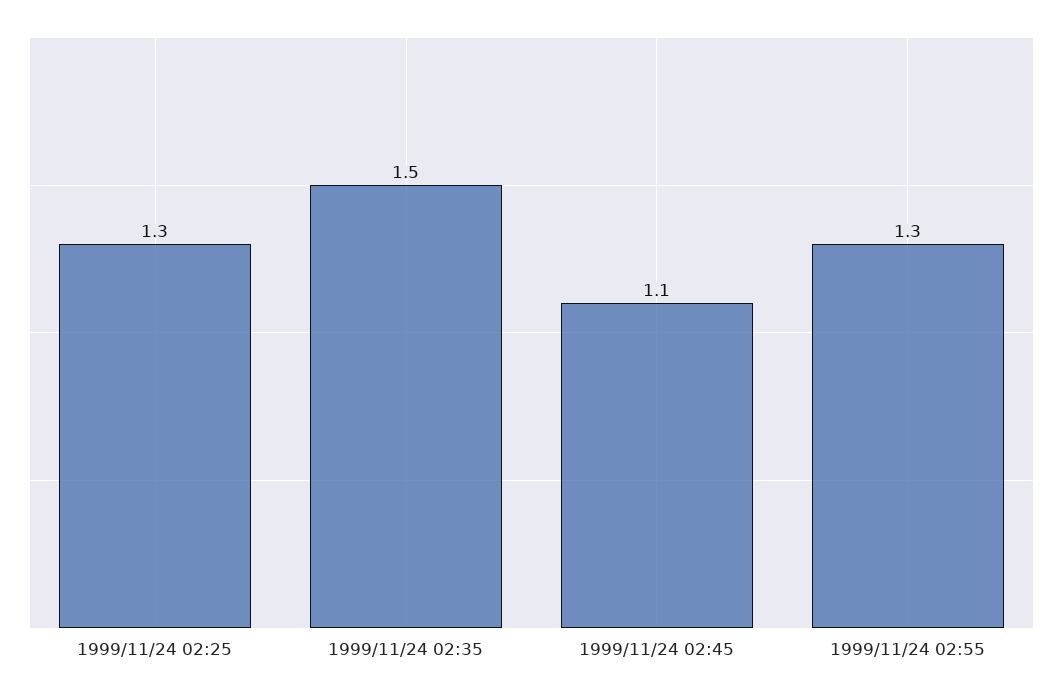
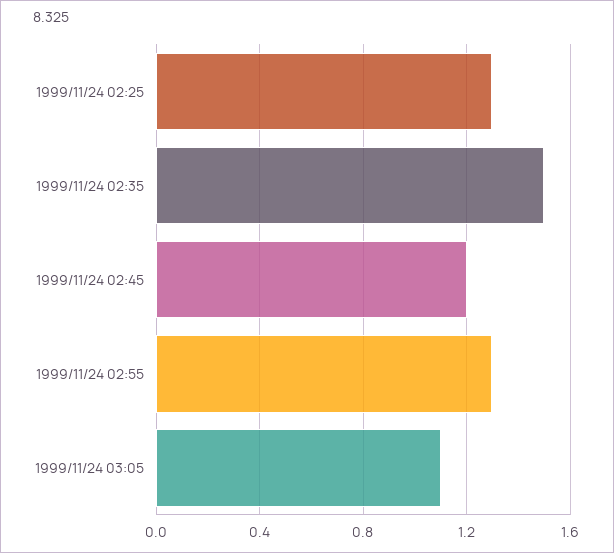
1999/11/24 02:45: 1.1 -> 1.2
1999/11/24 03:05: none -> 1.1

